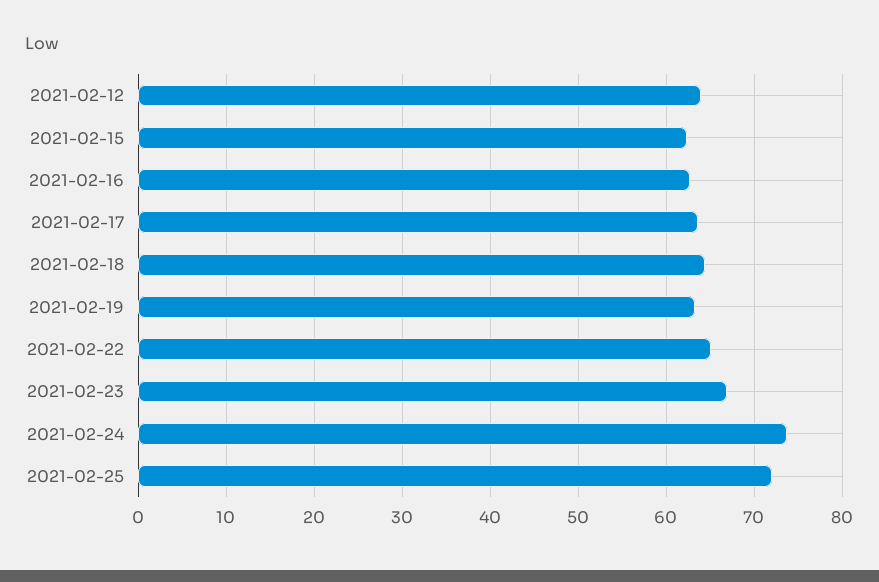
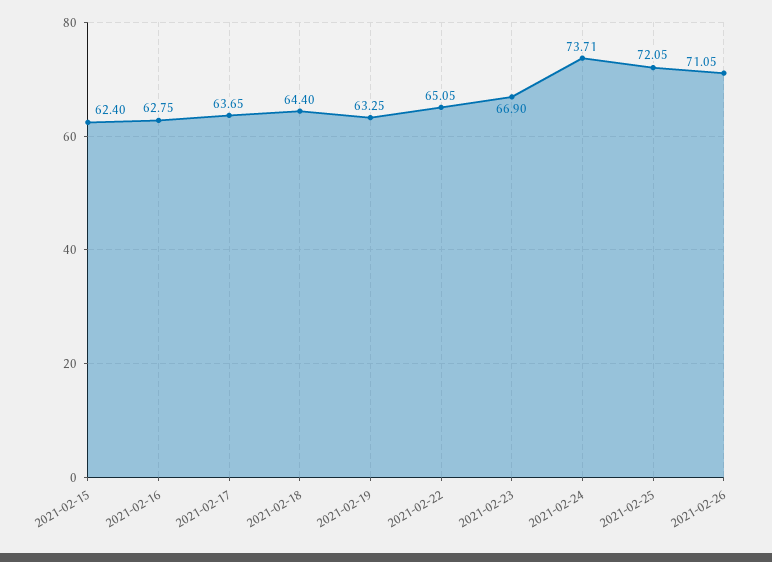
2021-02-12: 64 -> none
2021-02-26: none -> 71.05

